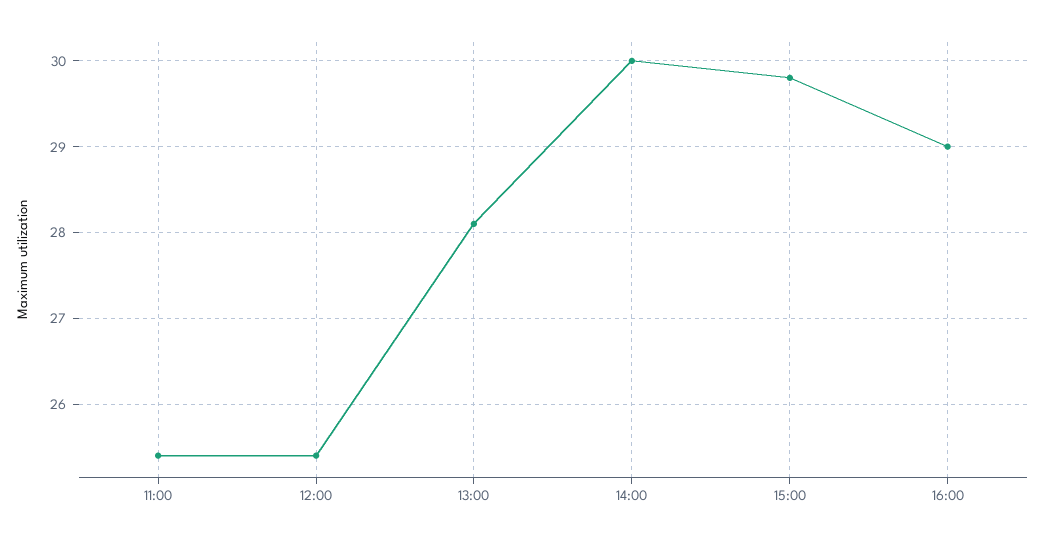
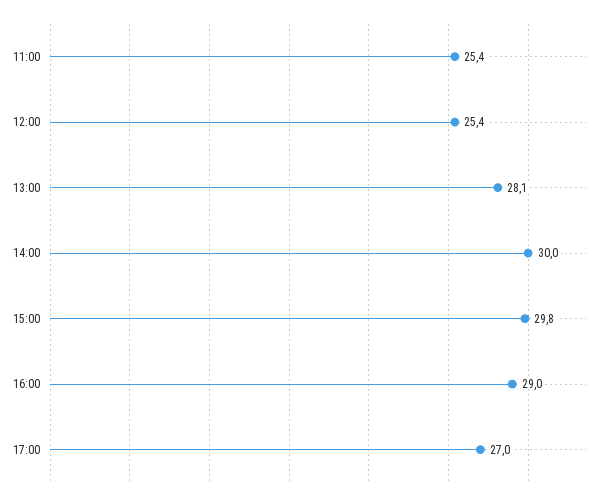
17:00: none -> 27

